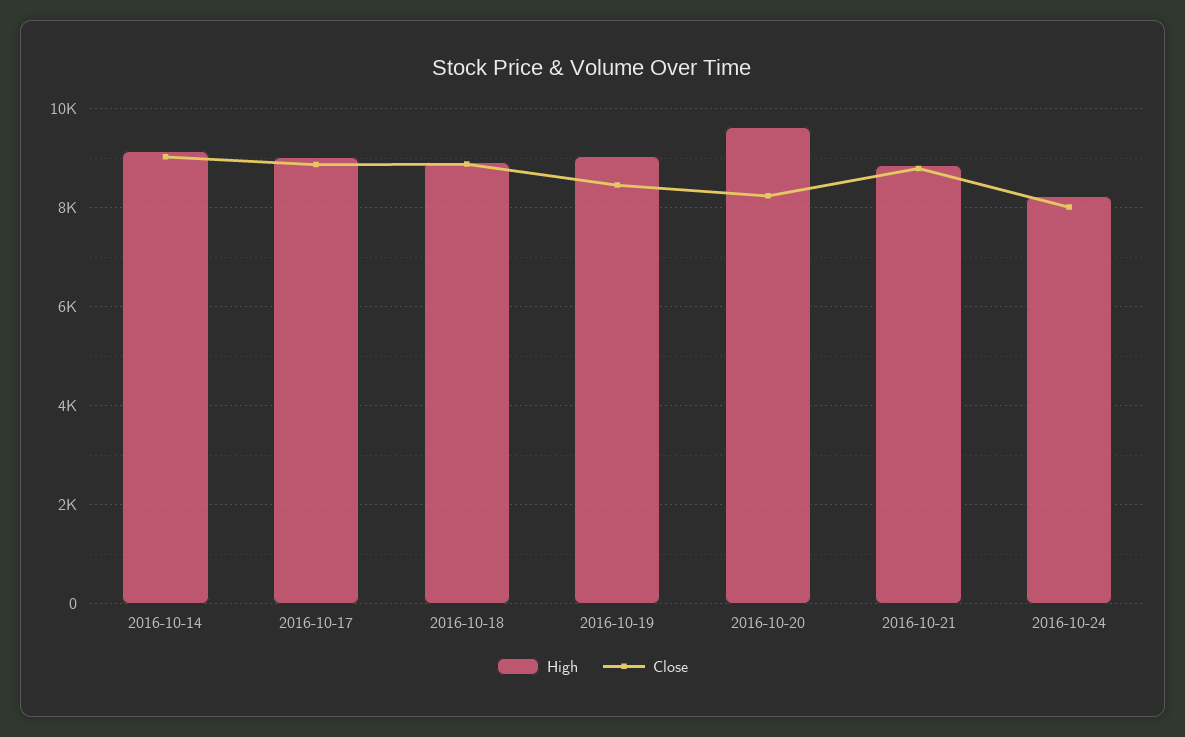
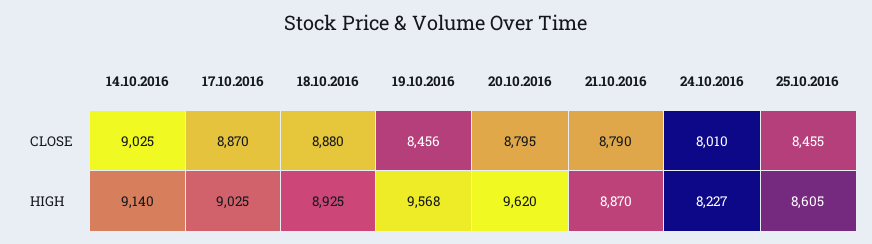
High, 2016-10-19: 9000 -> 9568
Close, 2016-10-20: 8200 -> 8795
Close, 25.10.2016: none -> 8455
High, 25.10.2016: none -> 8605

